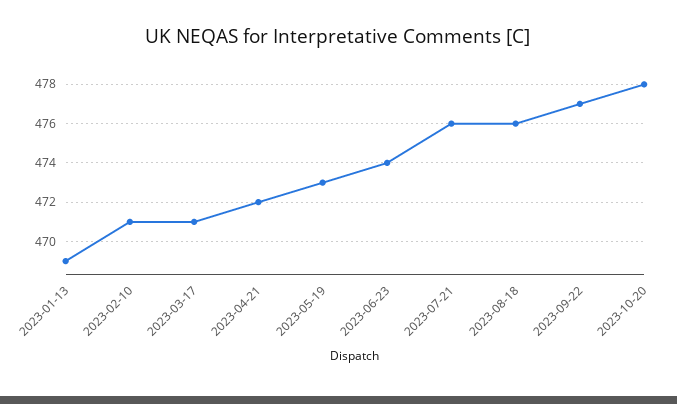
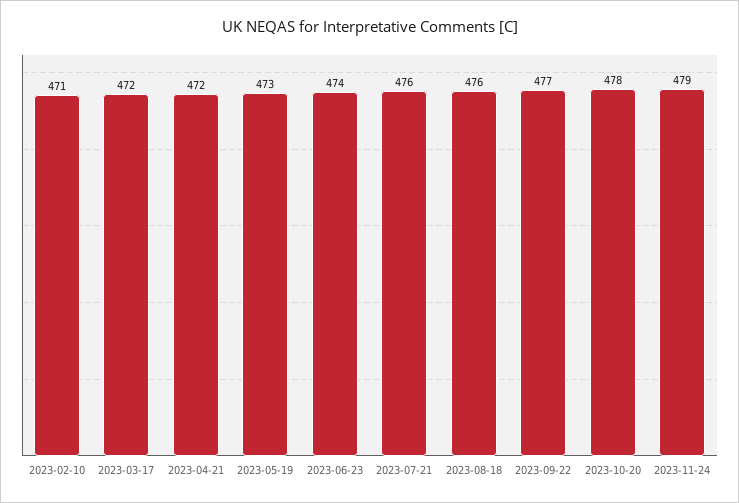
2023-01-13: 469 -> none
2023-03-17: 471 -> 472
2023-11-24: none -> 479

